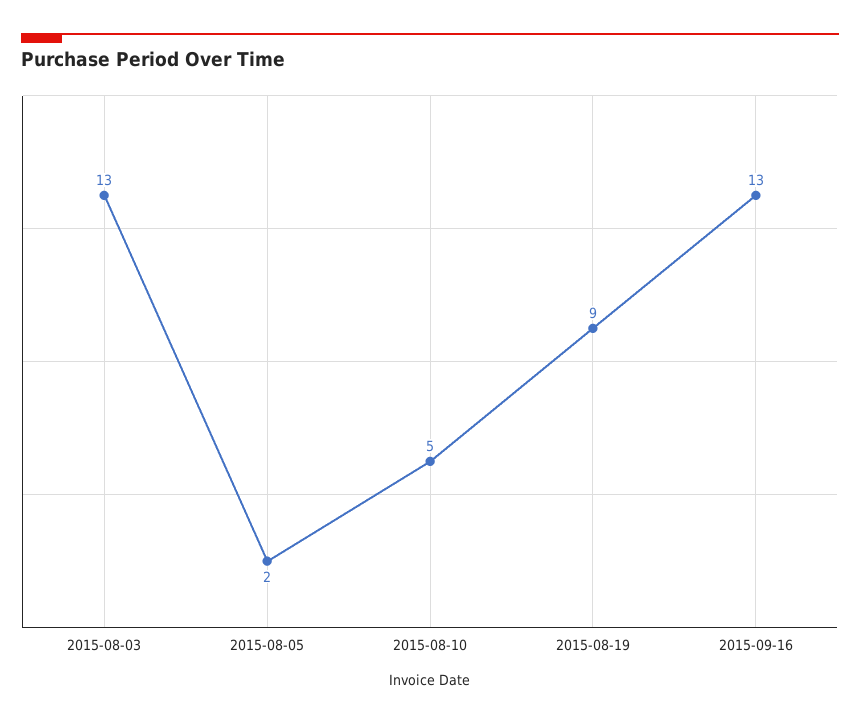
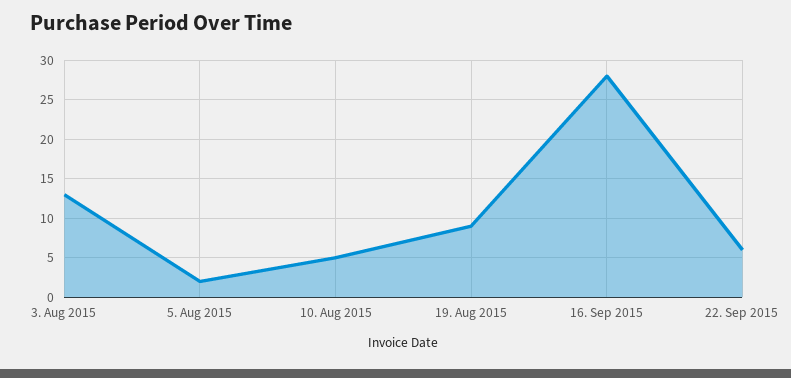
2015-09-16: 13 -> 28
22. Sep 2015: none -> 6

